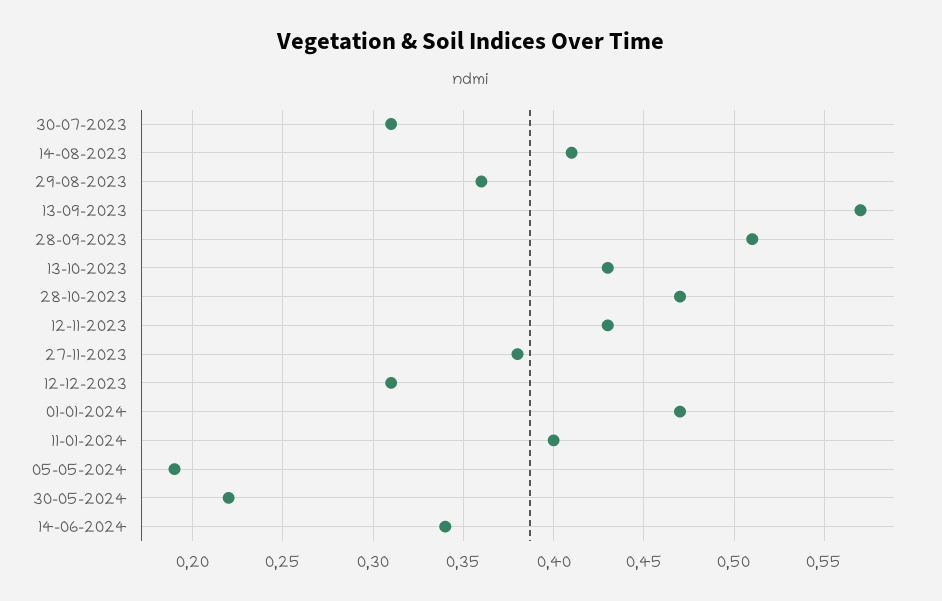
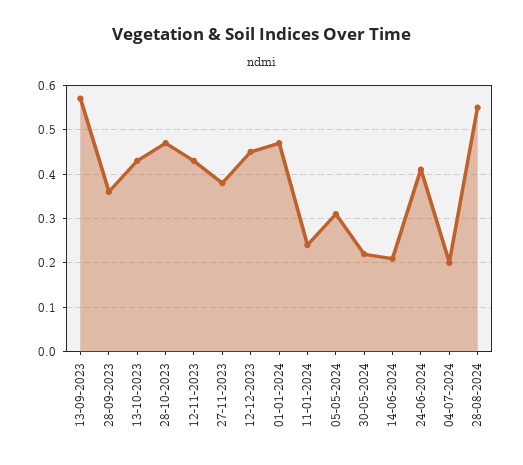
30-07-2023: 0.31 -> none
14-08-2023: 0.41 -> none
29-08-2023: 0.36 -> none
28-09-2023: 0.51 -> 0.35
12-12-2023: 0.31 -> 0.45
11-01-2024: 0.4 -> 0.25
05-05-2024: 0.19 -> 0.3
14-06-2024: 0.34 -> 0.2
24-06-2024: none -> 0.4
04-07-2024: none -> 0.2
28-08-2024: none -> 0.55

